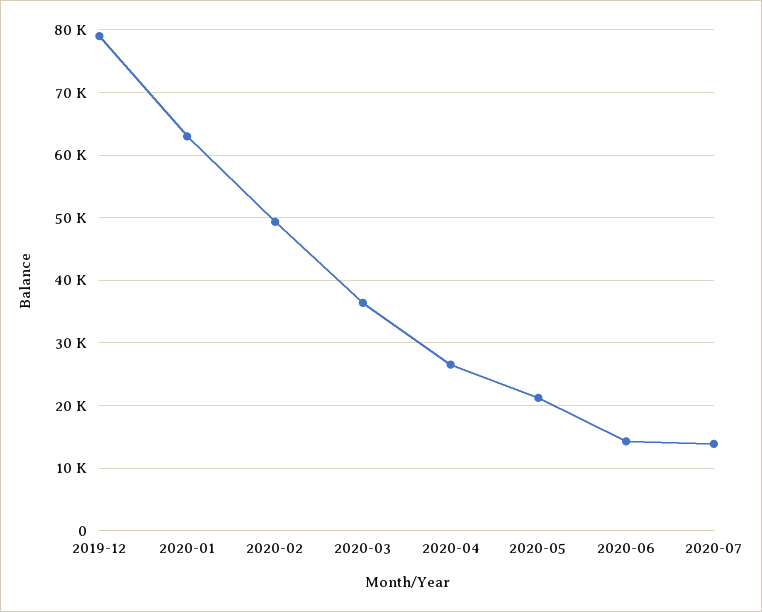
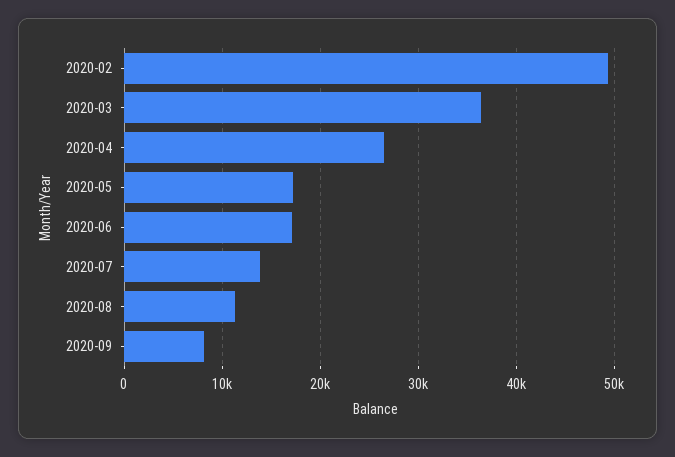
2019-12: 79000 -> none
2020-01: 63000 -> none
2020-05: 21000 -> 17000
2020-06: 14000 -> 17000
2020-08: none -> 11000
2020-09: none -> 8000

